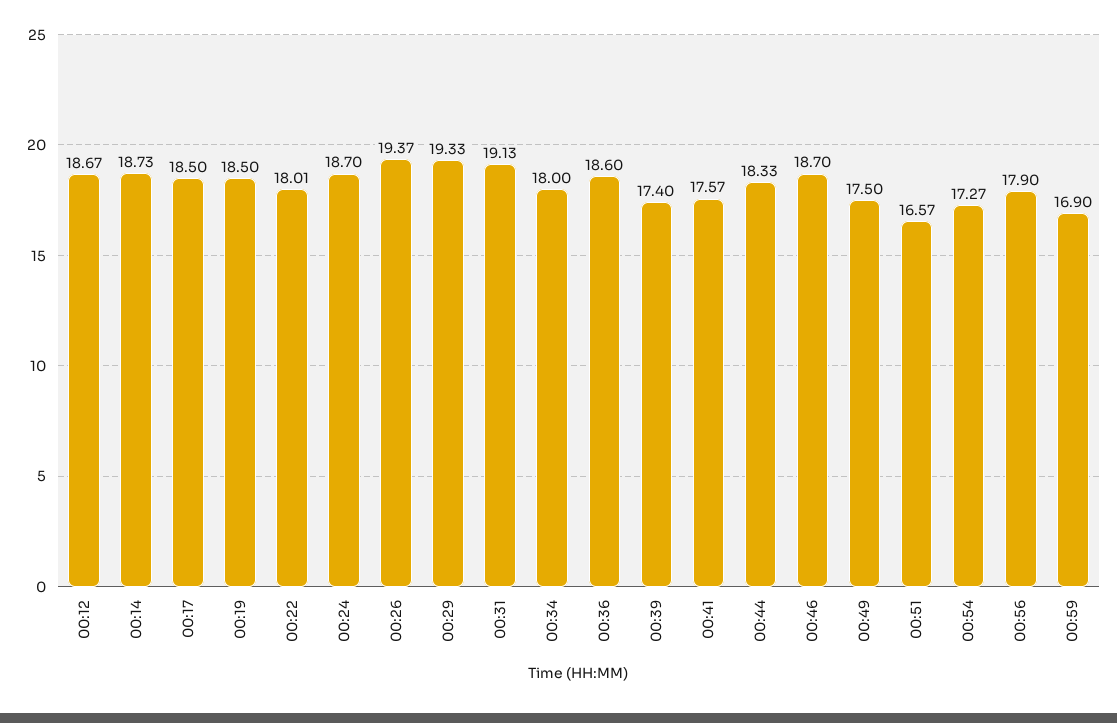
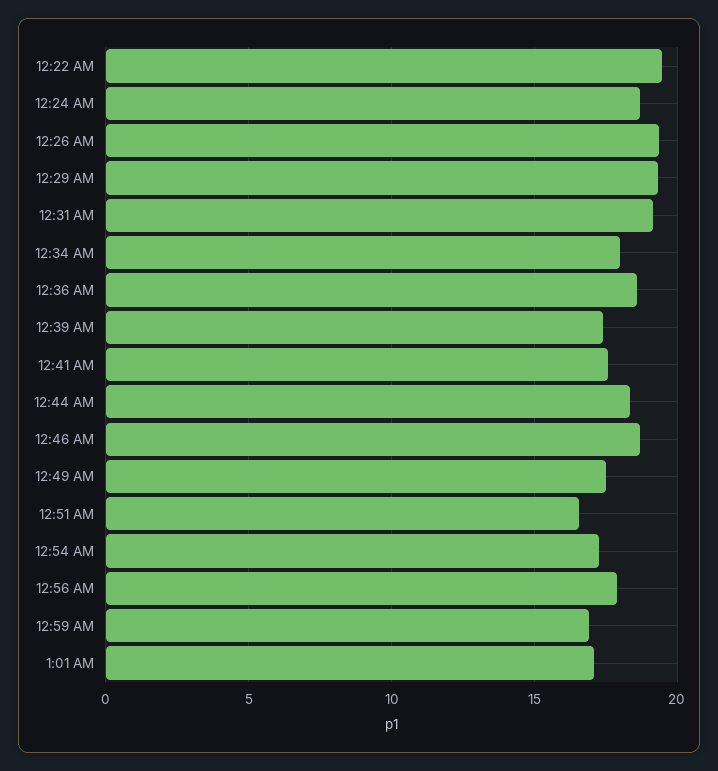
00:12: 18.67 -> none
00:14: 18.73 -> none
00:17: 18.5 -> none
00:19: 18.5 -> none
00:22: 18.01 -> 19.5
1:01 AM: none -> 17

